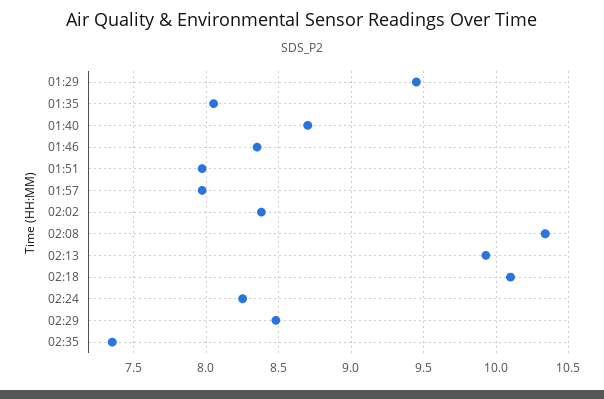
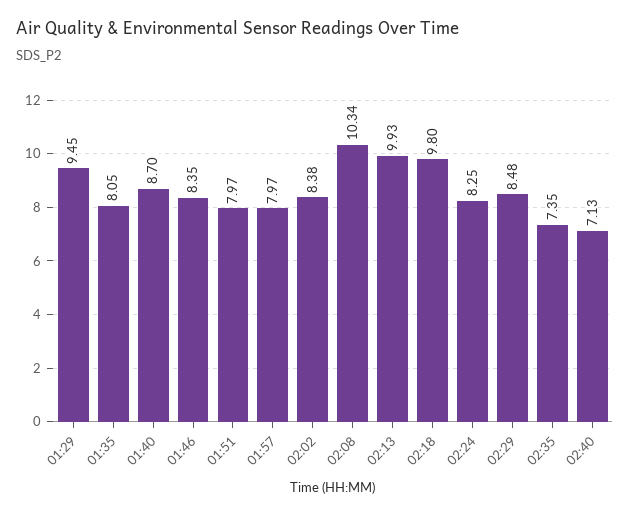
02:18: 10.1 -> 9.8
02:40: none -> 7.13

